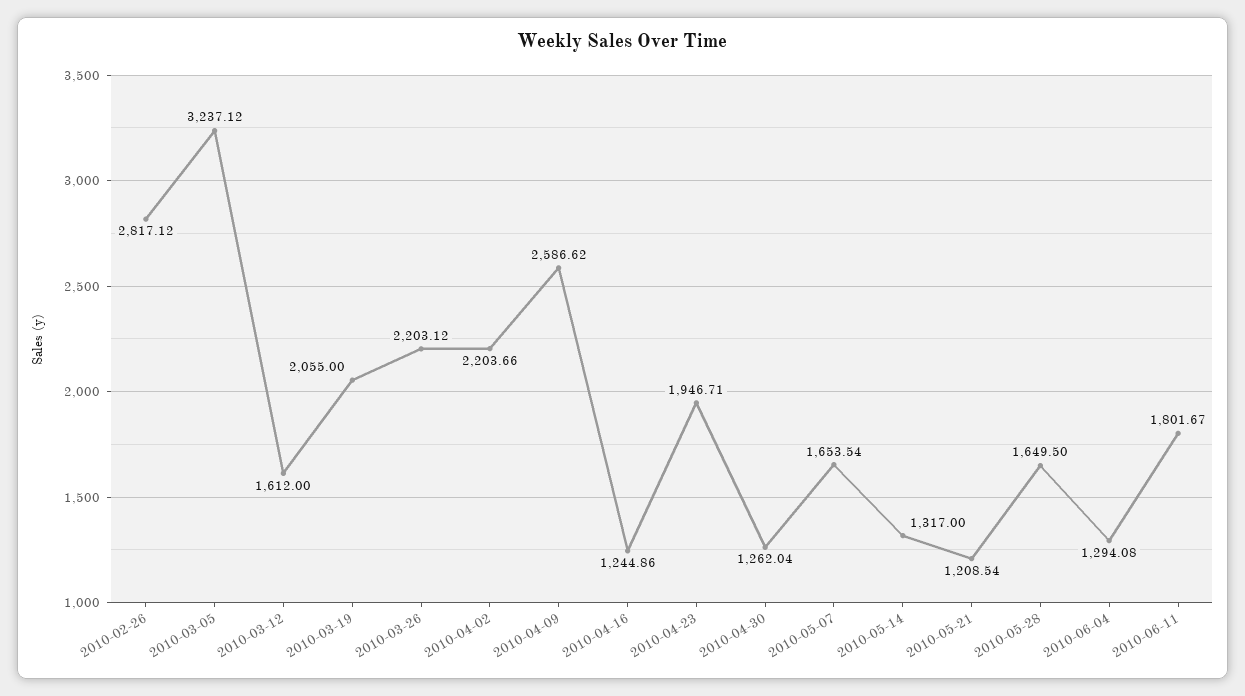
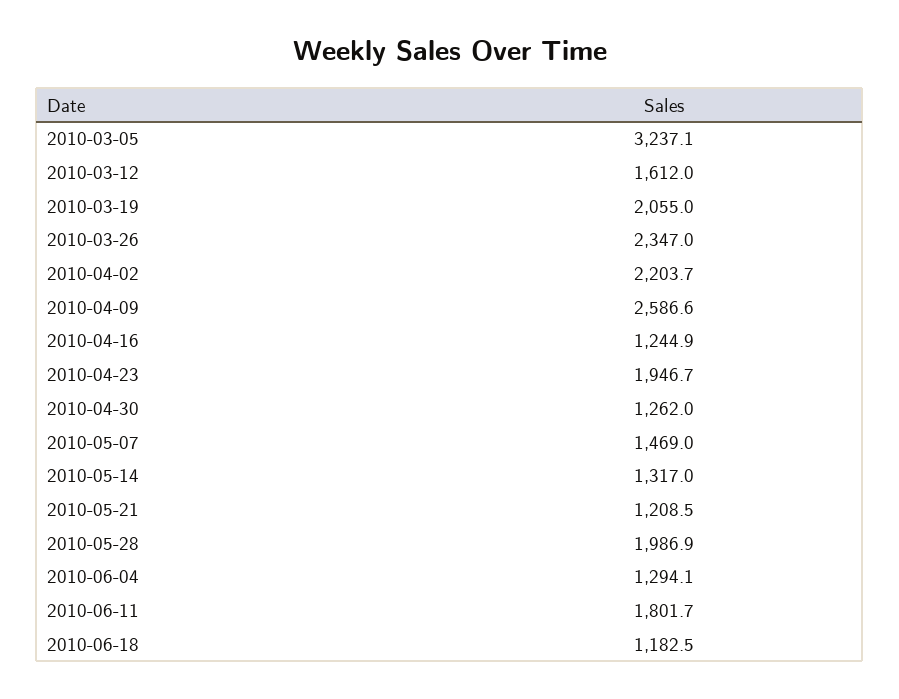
2010-02-26: 2817.12 -> none
2010-03-26: 2203.12 -> 2347
2010-05-07: 1653.54 -> 1469
2010-05-28: 1649.5 -> 1986.9
2010-06-18: none -> 1182.5

